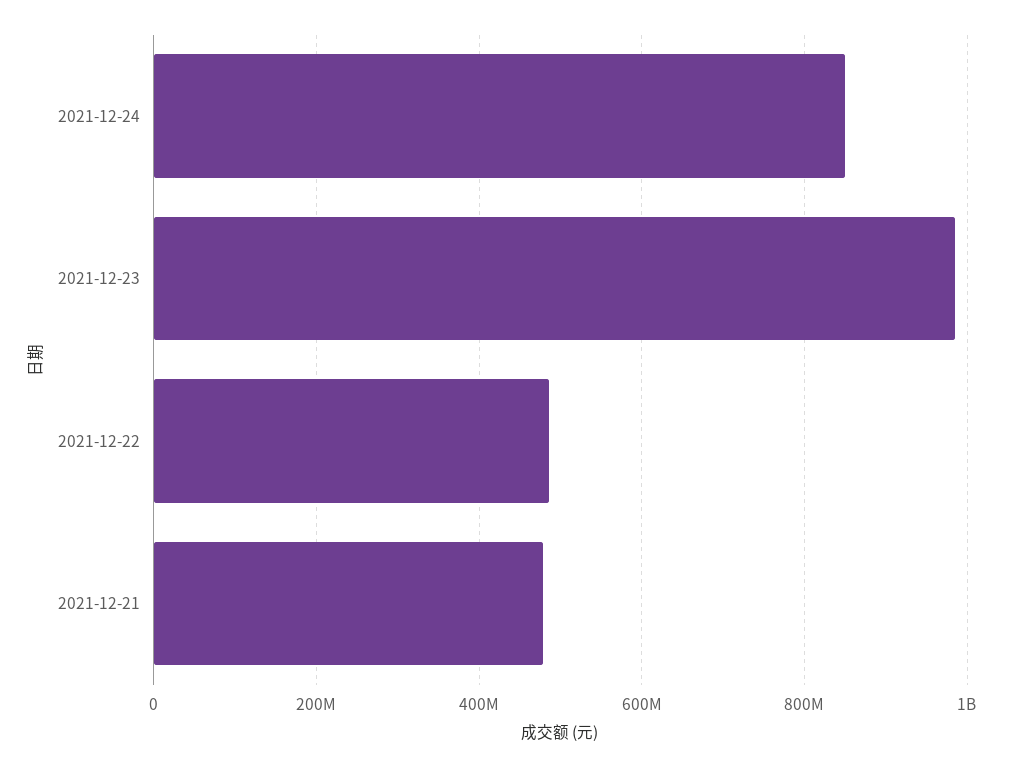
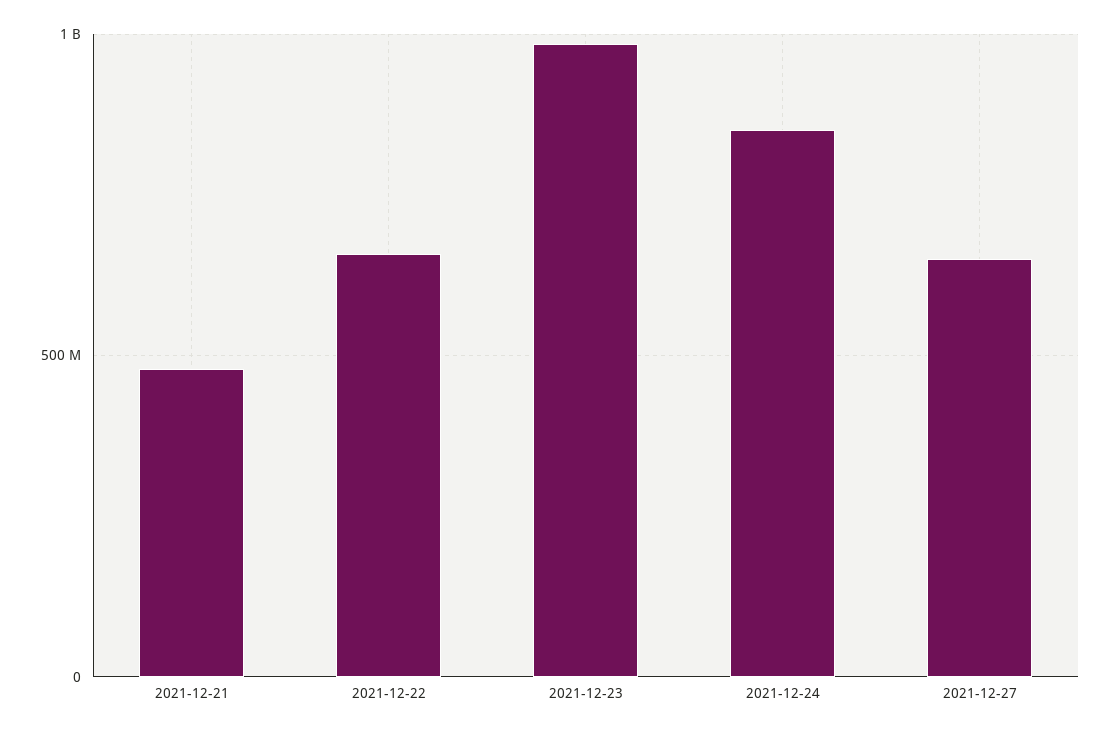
2021-12-22: 480000000 -> 650000000
2021-12-27: none -> 650000000

